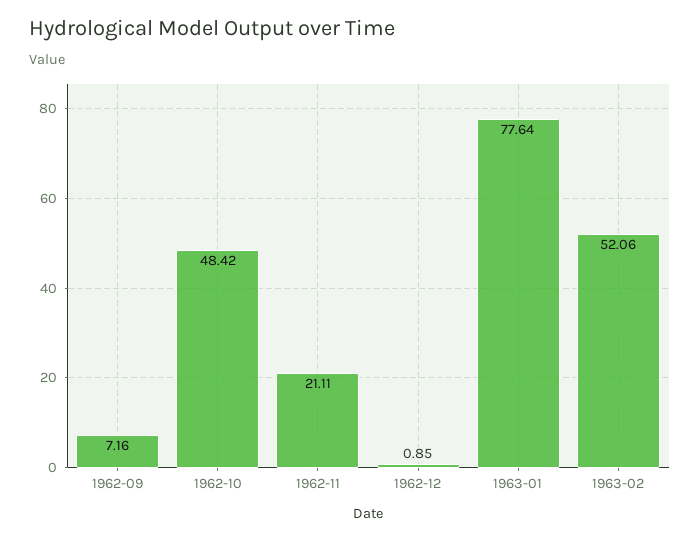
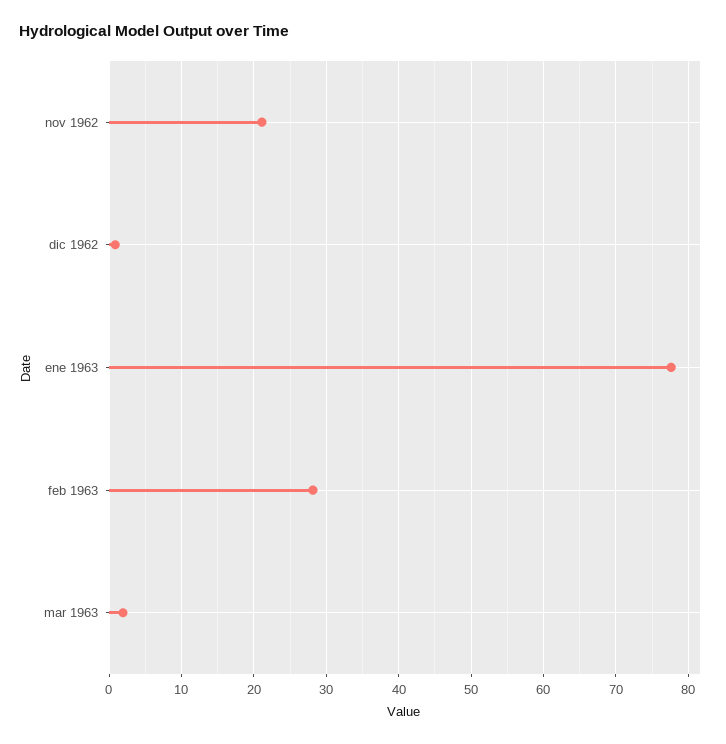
1962-09: 7.16 -> none
1962-10: 48.42 -> none
1963-02: 52.06 -> 28
mar 1963: none -> 2

